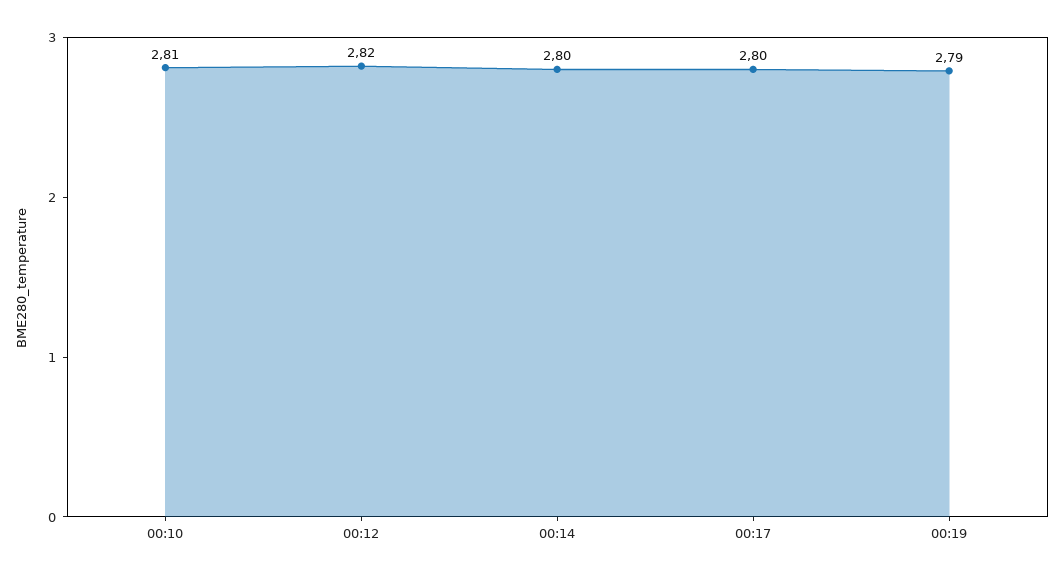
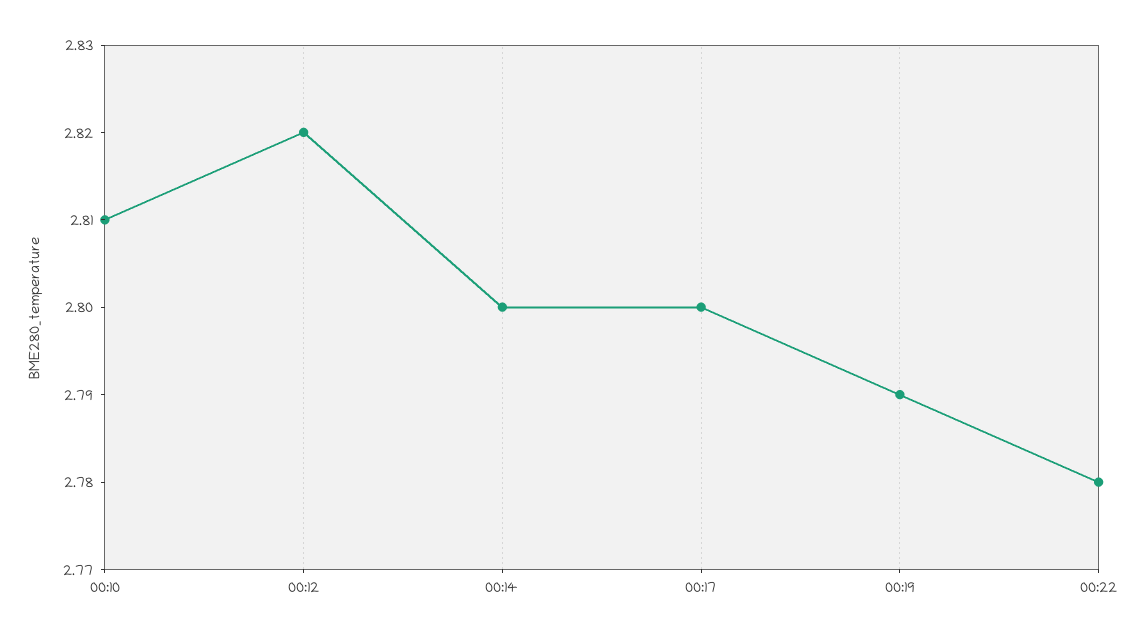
00:22: none -> 2.78

